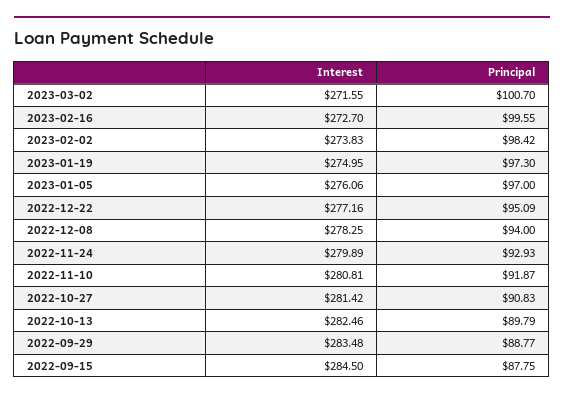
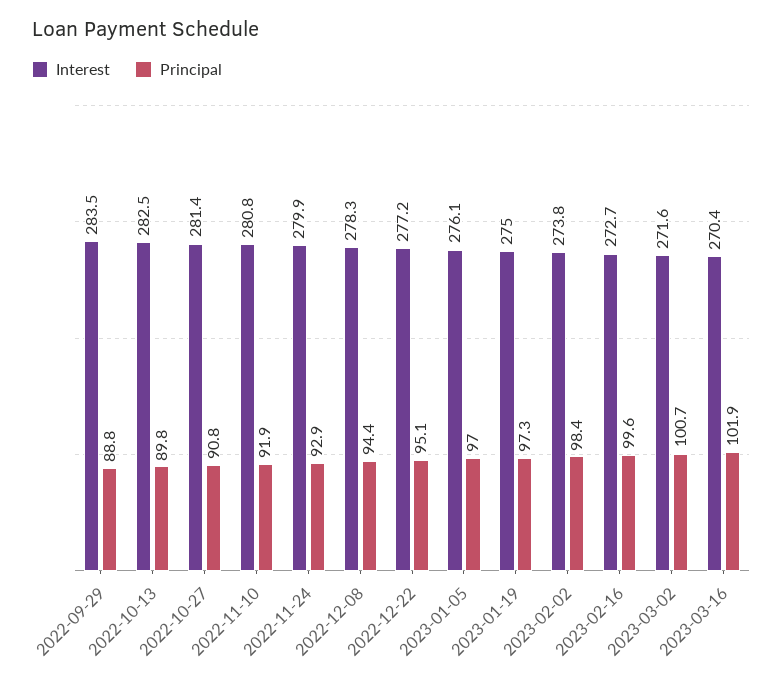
Principal, 2022-12-08: 94 -> 94.4
Interest, 2022-09-15: 284.5 -> none
Principal, 2022-09-15: 87.75 -> none
Interest, 2023-03-16: none -> 270.4
Principal, 2023-03-16: none -> 101.9

